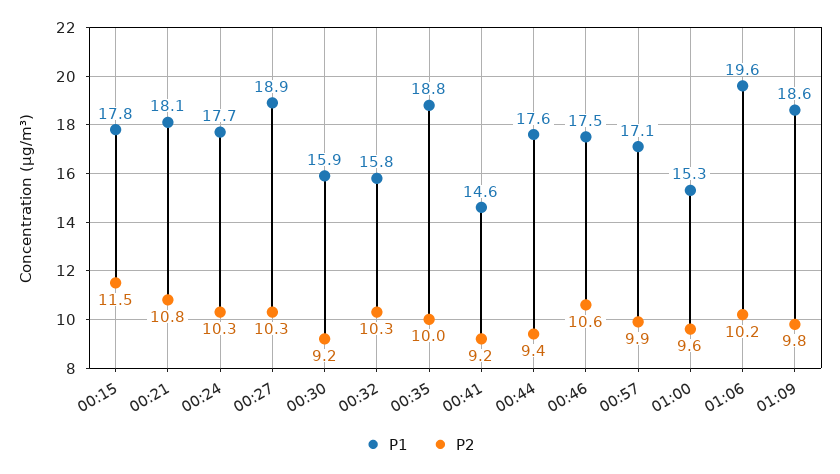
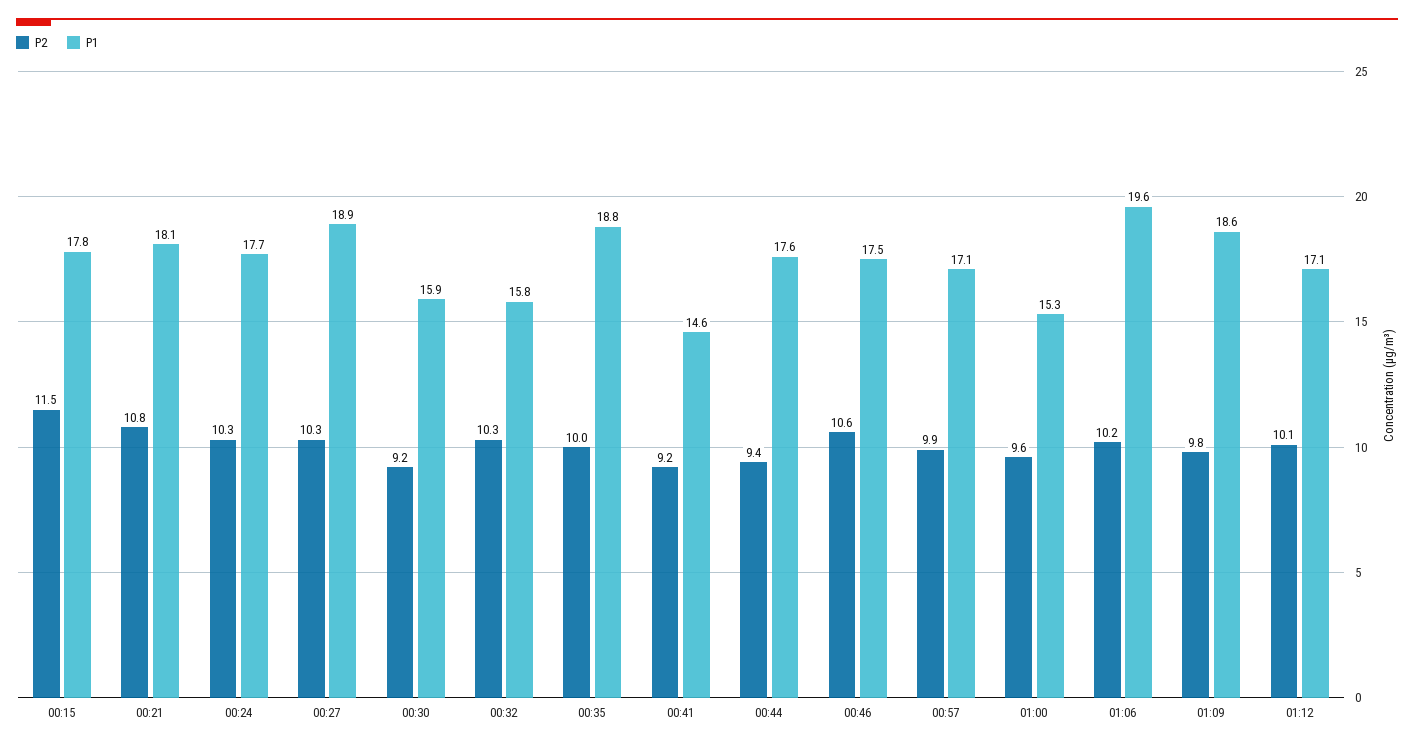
P2, 01:12: none -> 10.1
P1, 01:12: none -> 17.1

